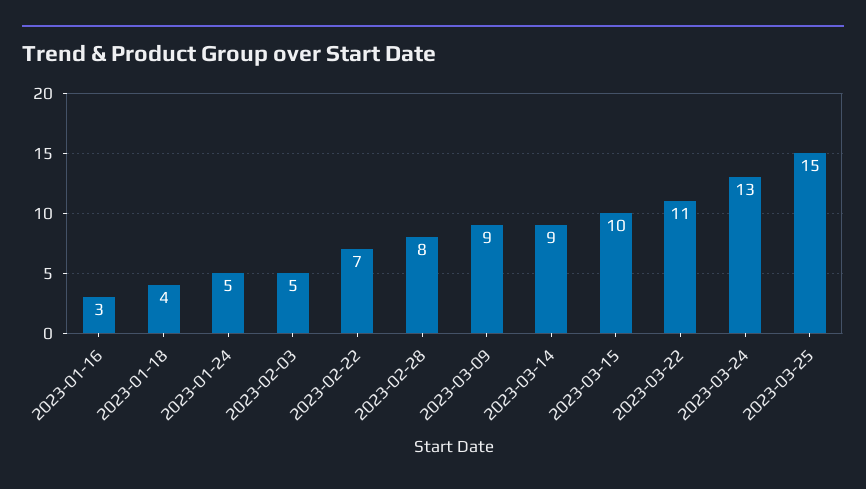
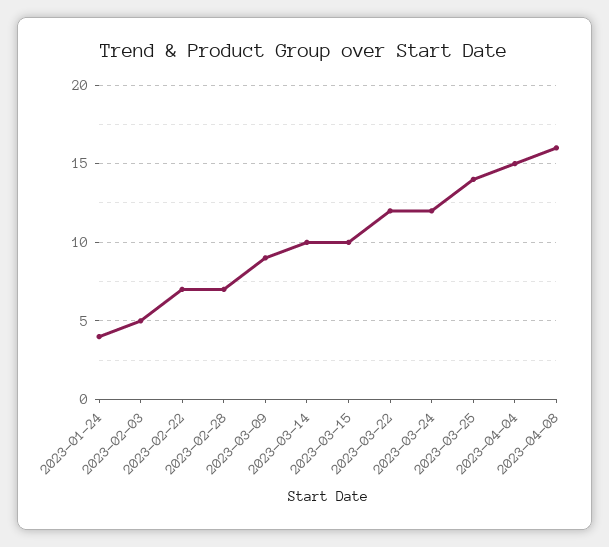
2023-01-16: 3 -> none
2023-01-18: 4 -> none
2023-01-24: 5 -> 4
2023-02-28: 8 -> 7
2023-03-14: 9 -> 10
2023-03-22: 11 -> 12
2023-03-24: 13 -> 12
2023-03-25: 15 -> 14
2023-04-04: none -> 15
2023-04-08: none -> 16

